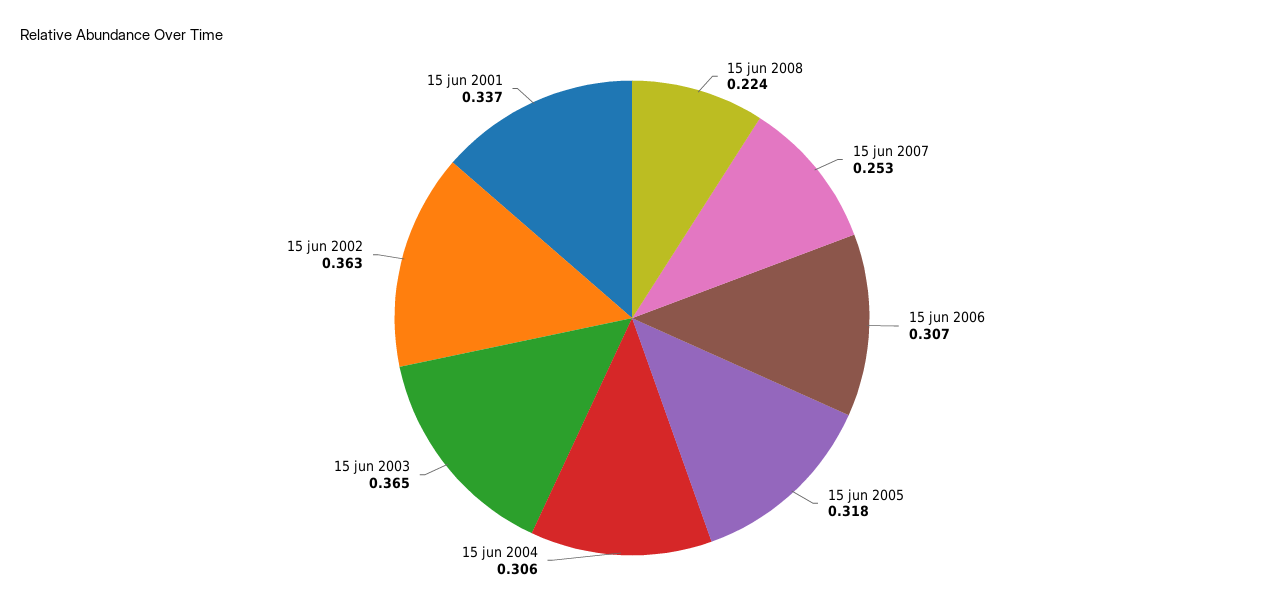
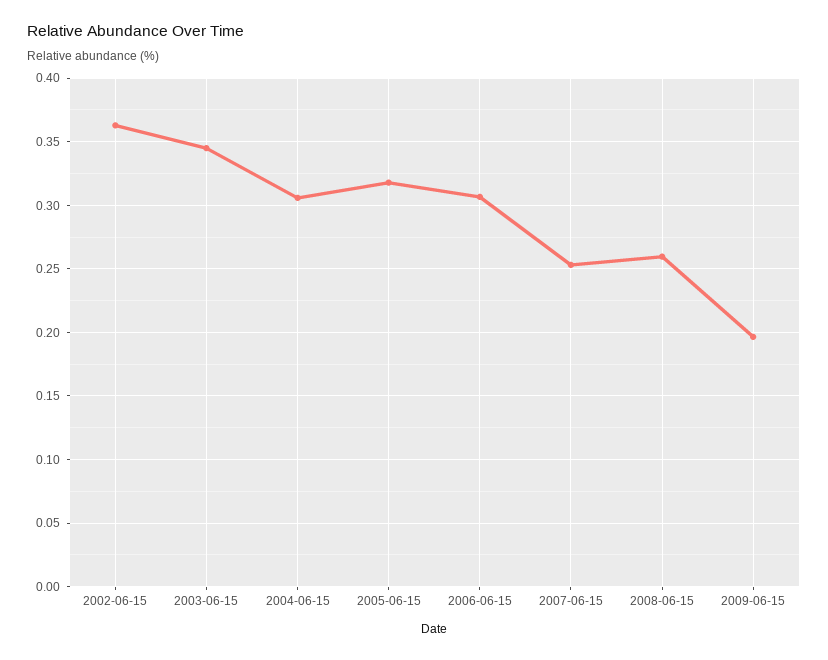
15 jun 2008: 0.224 -> 0.26
15 jun 2003: 0.365 -> 0.345
15 jun 2001: 0.337 -> none
2009-06-15: none -> 0.195

